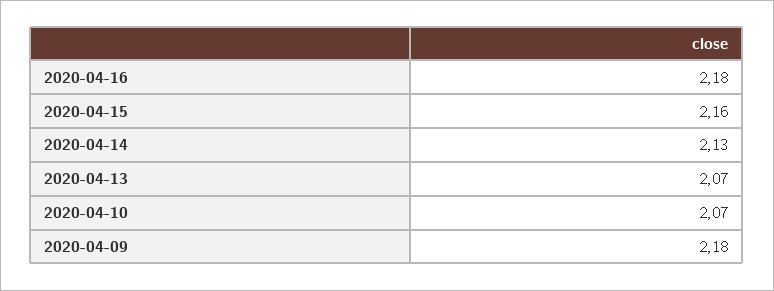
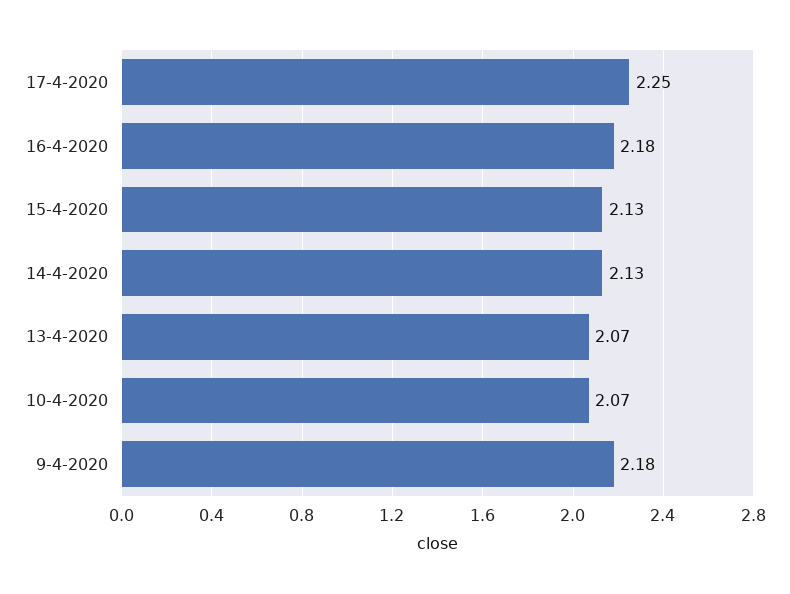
2020-04-15: 2.16 -> 2.13
17-4-2020: none -> 2.25

